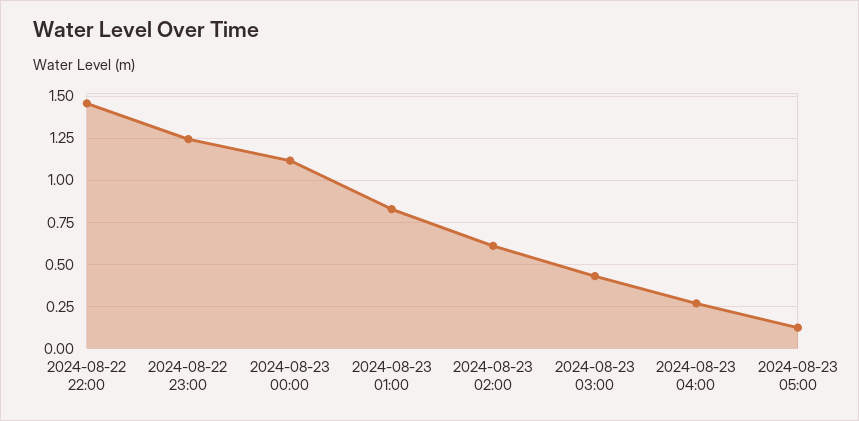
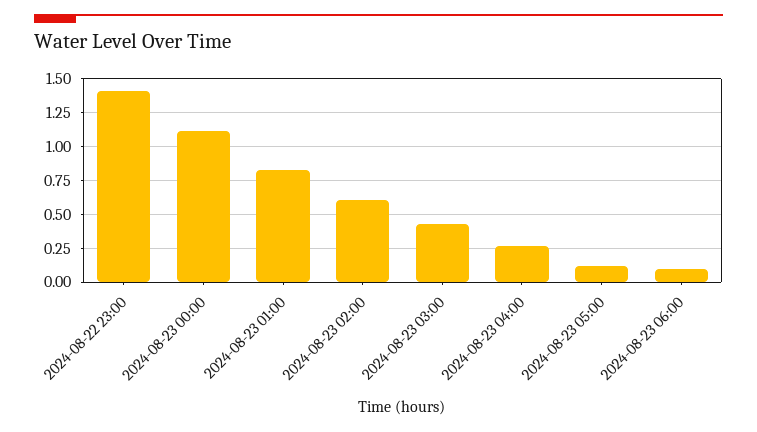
2024-08-22 22:00: 1.45 -> none
2024-08-22 23:00: 1.25 -> 1.4
2024-08-23 06:00: none -> 0.1

